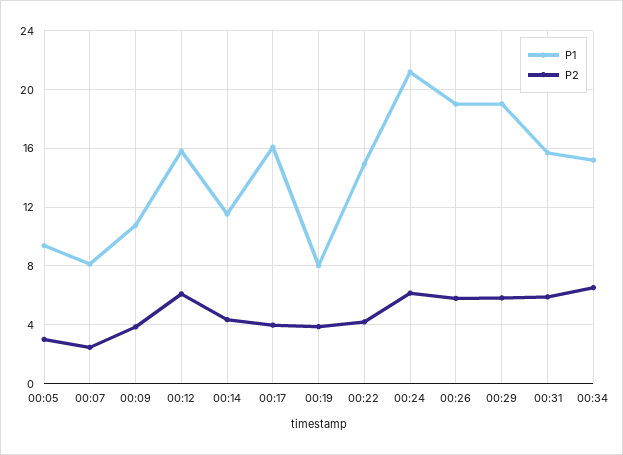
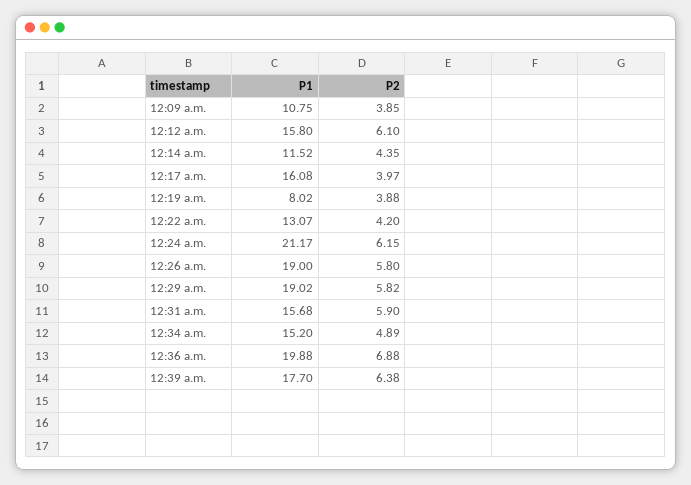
P1, 00:05: 9.5 -> none
P2, 00:05: 3 -> none
P1, 00:07: 8 -> none
P2, 00:07: 2.5 -> none
P1, 00:22: 15 -> 13.07
P2, 00:34: 6.5 -> 4.89
P1, 12:36 a.m.: none -> 19.88
P2, 12:36 a.m.: none -> 6.88
P1, 12:39 a.m.: none -> 17.7
P2, 12:39 a.m.: none -> 6.38

